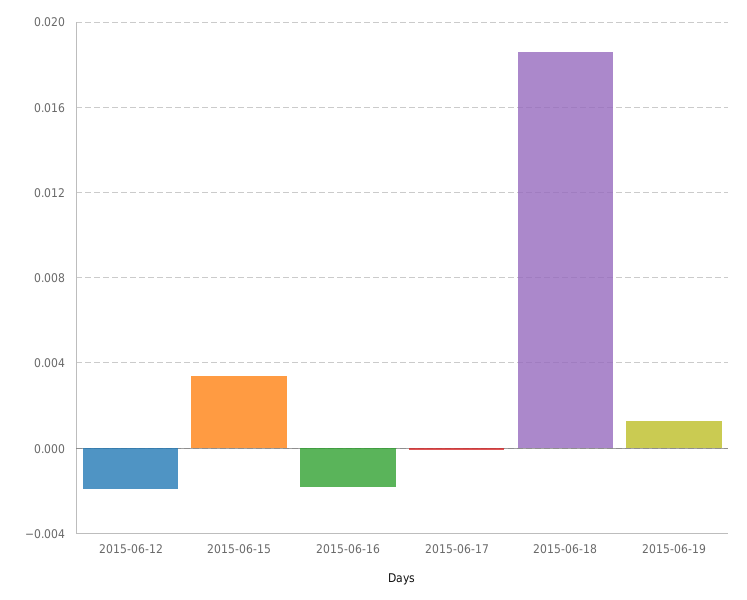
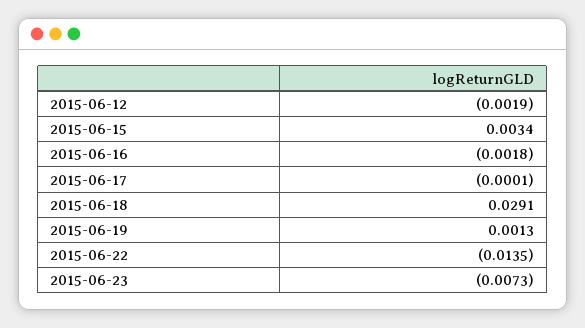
2015-06-18: 0.0185 -> 0.0291
2015-06-22: none -> -0.0135
2015-06-23: none -> -0.0073

